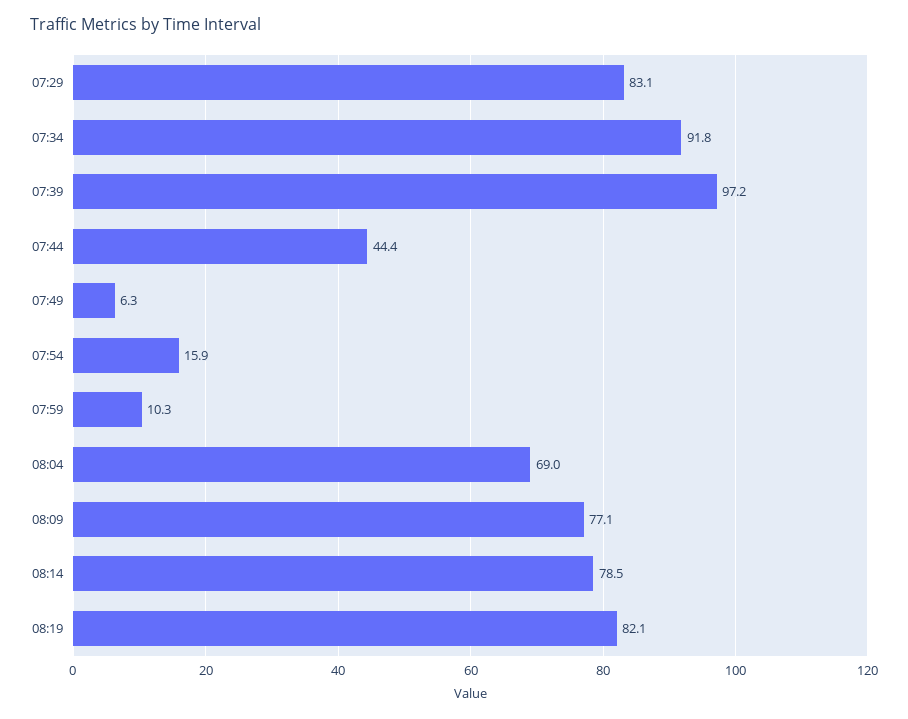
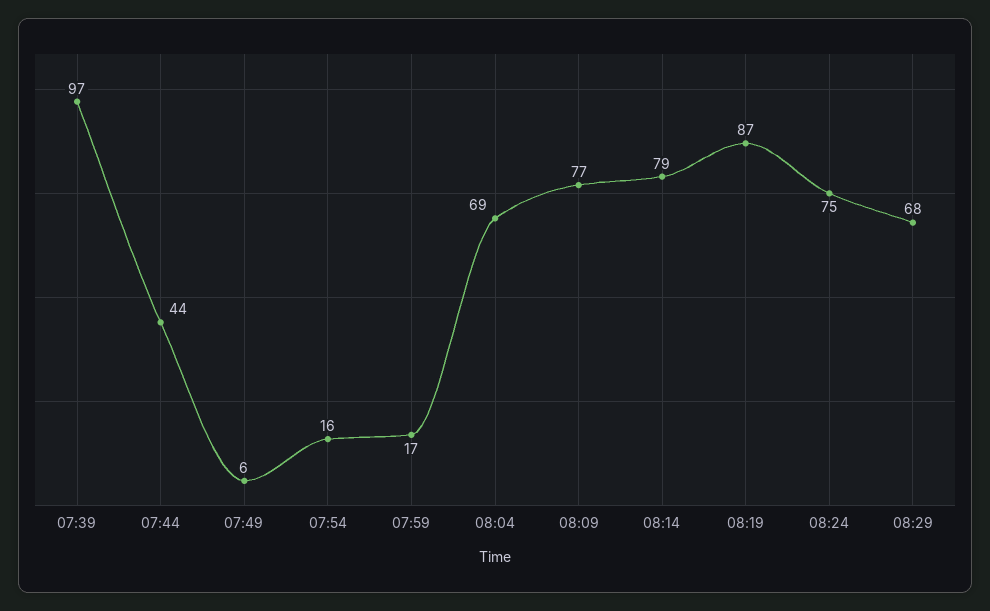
07:29: 83.1 -> none
07:34: 91.8 -> none
07:59: 10.3 -> 17
08:19: 82.1 -> 87
08:24: none -> 75
08:29: none -> 68

